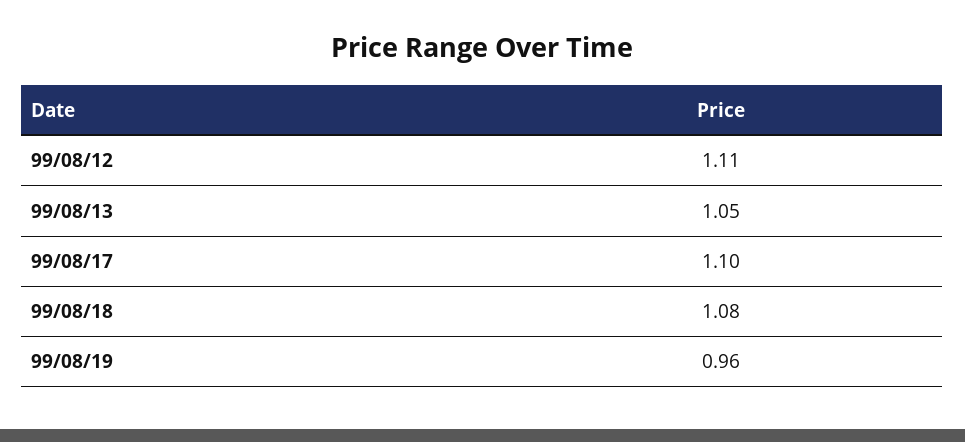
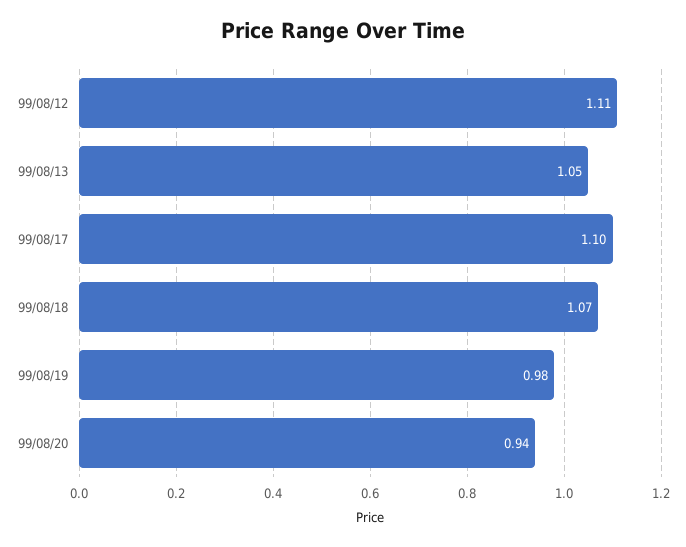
99/08/18: 1.08 -> 1.07
99/08/19: 0.96 -> 0.98
99/08/20: none -> 0.94

